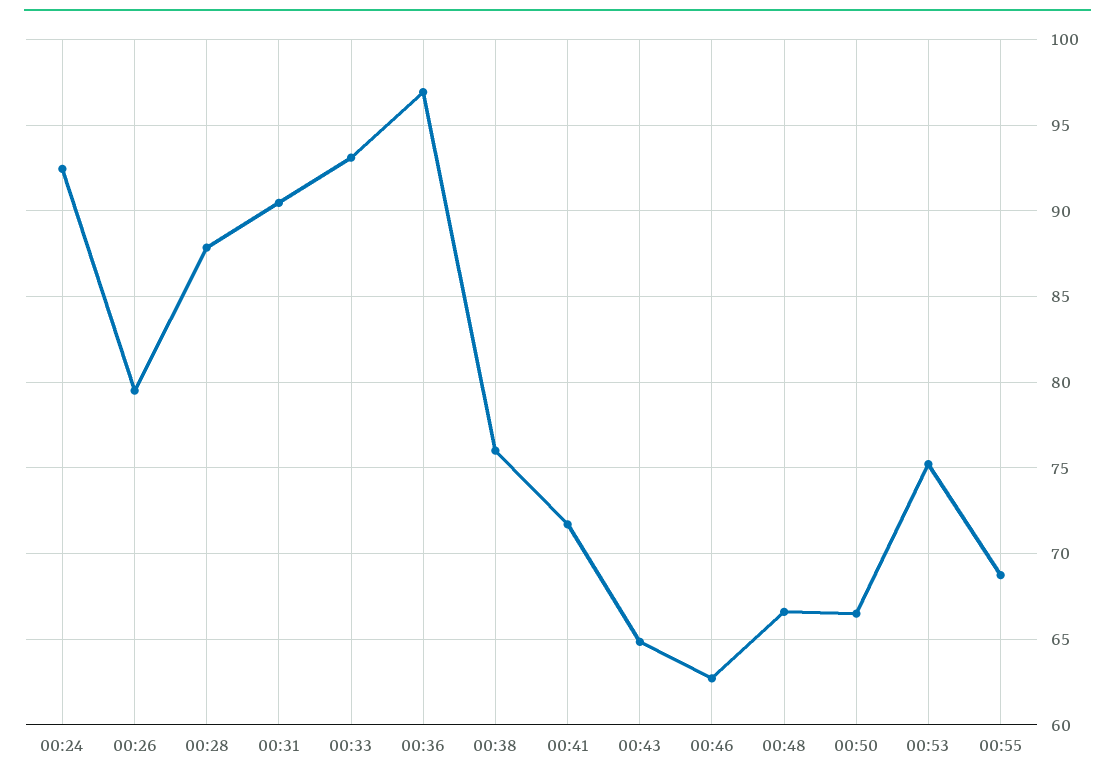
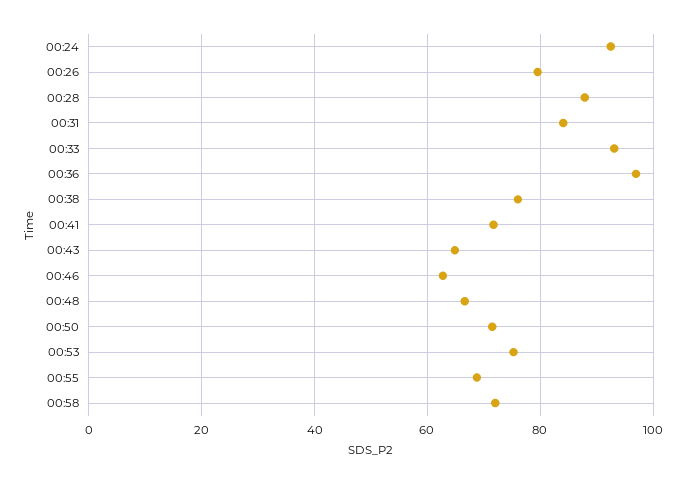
00:31: 90.5 -> 84
00:50: 66.5 -> 72
00:58: none -> 72

